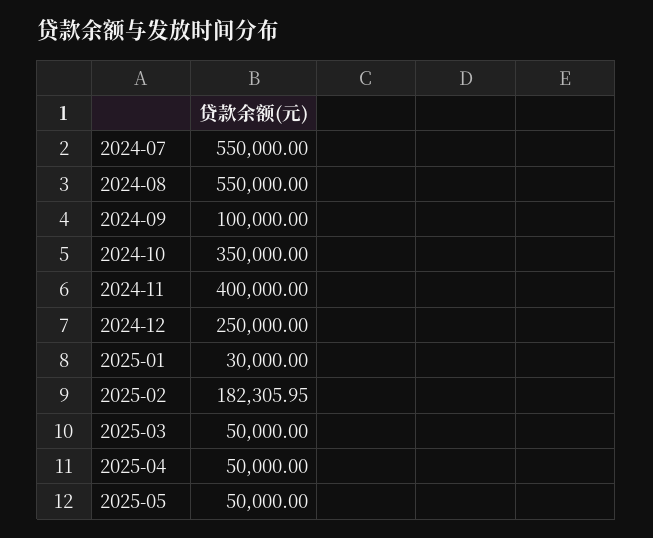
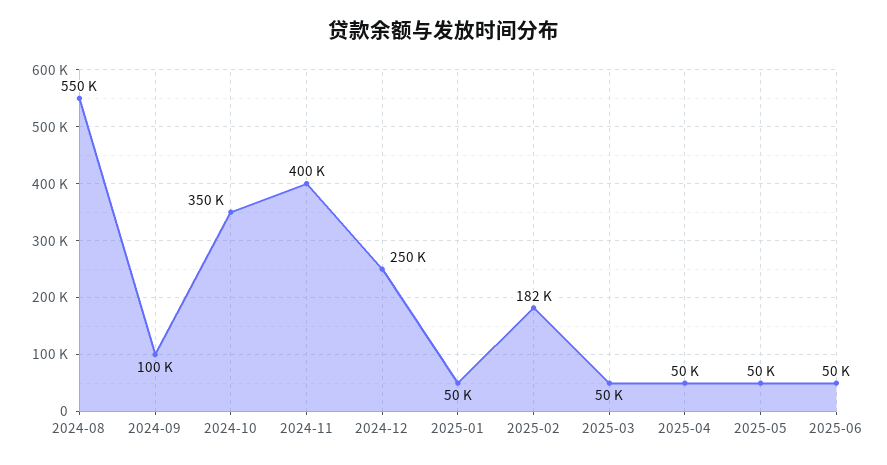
2024-07: 550000 -> none
2025-01: 30000 -> 50000
2025-06: none -> 50000

